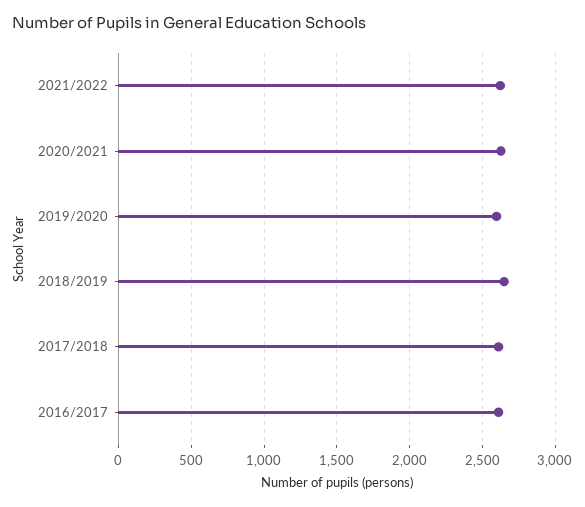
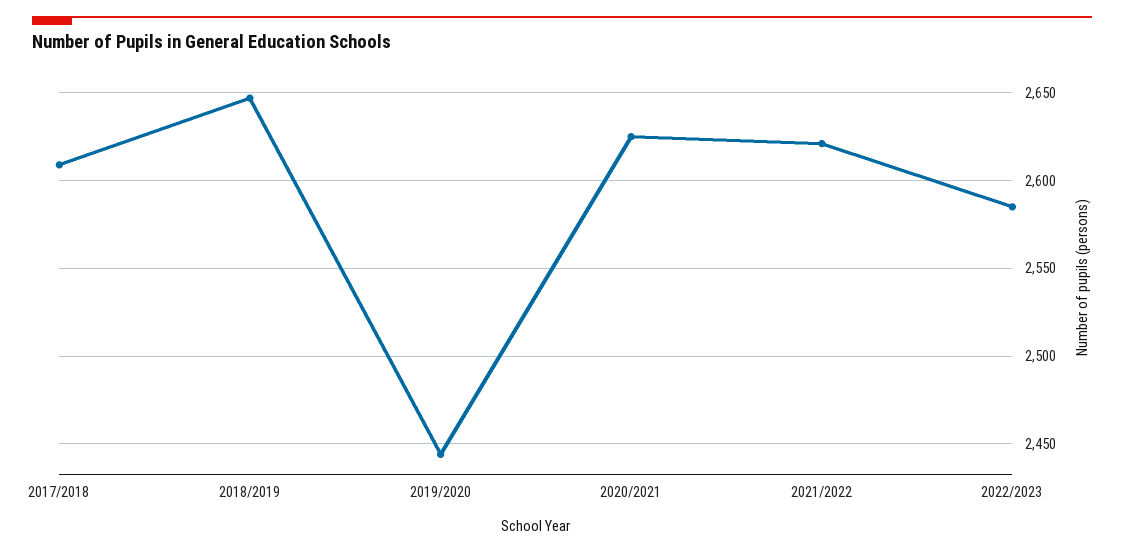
2019/2020: 2600 -> 2445
2016/2017: 2600 -> none
2022/2023: none -> 2585

